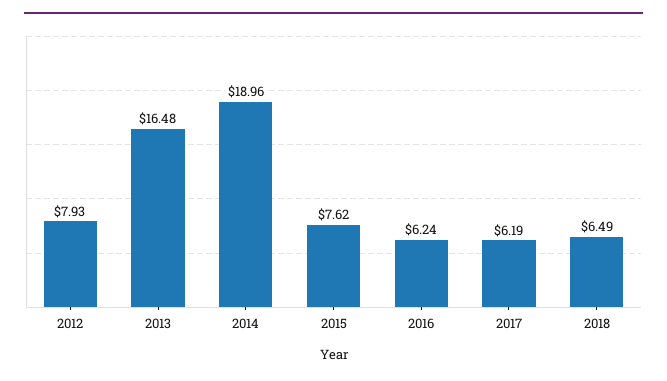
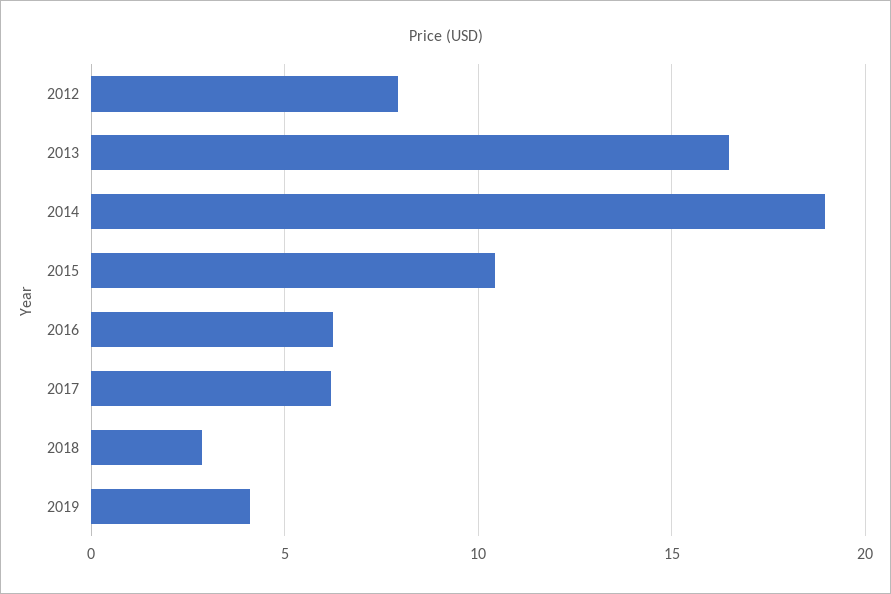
2015: 7.62 -> 10.5
2018: 6.49 -> 3
2019: none -> 4

